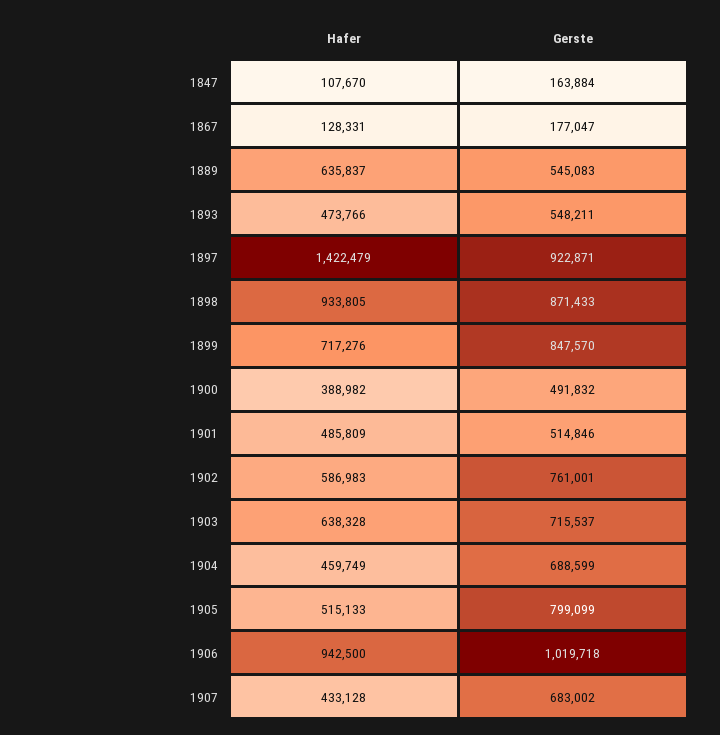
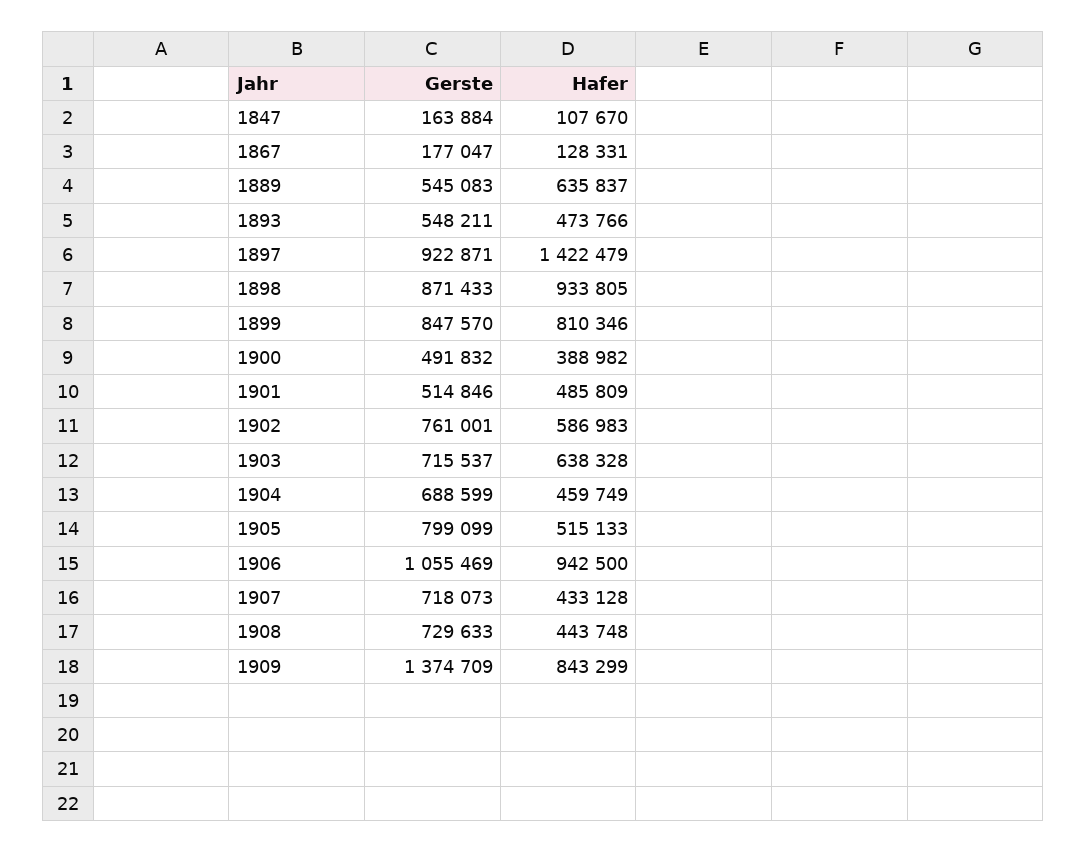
Hafer, 1899: 717276 -> 810346
Gerste, 1906: 1019718 -> 1055469
Gerste, 1907: 683002 -> 718073
Gerste, 1908: none -> 729633
Hafer, 1908: none -> 443748
Gerste, 1909: none -> 1374709
Hafer, 1909: none -> 843299

